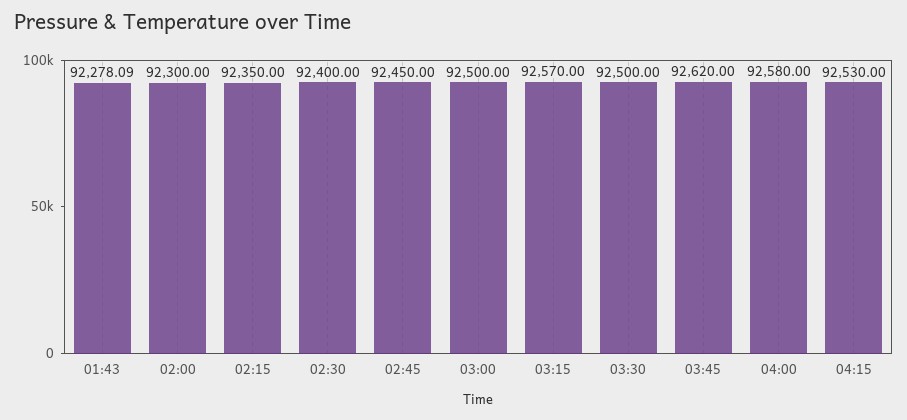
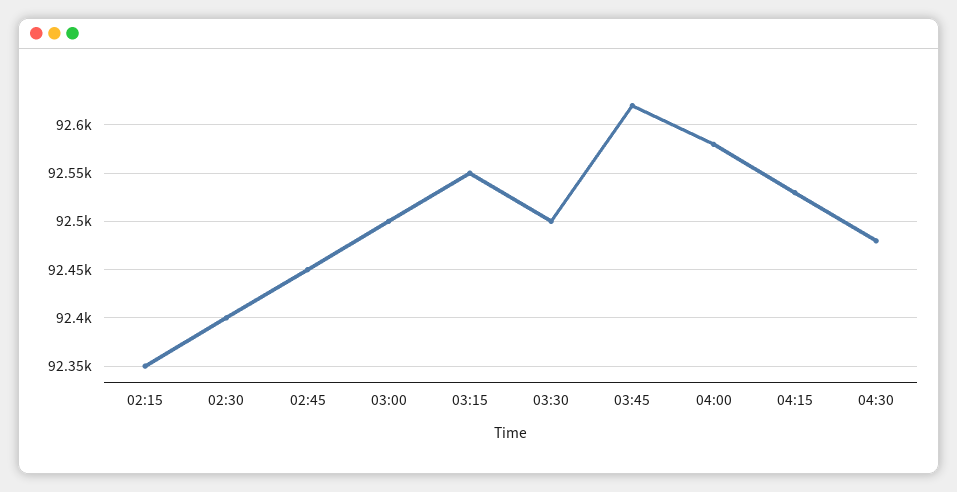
01:43: 92278.09 -> none
02:00: 92300 -> none
03:15: 92570 -> 92550
04:30: none -> 92480

